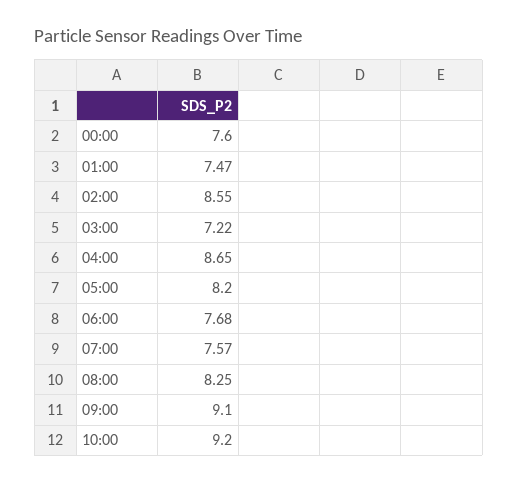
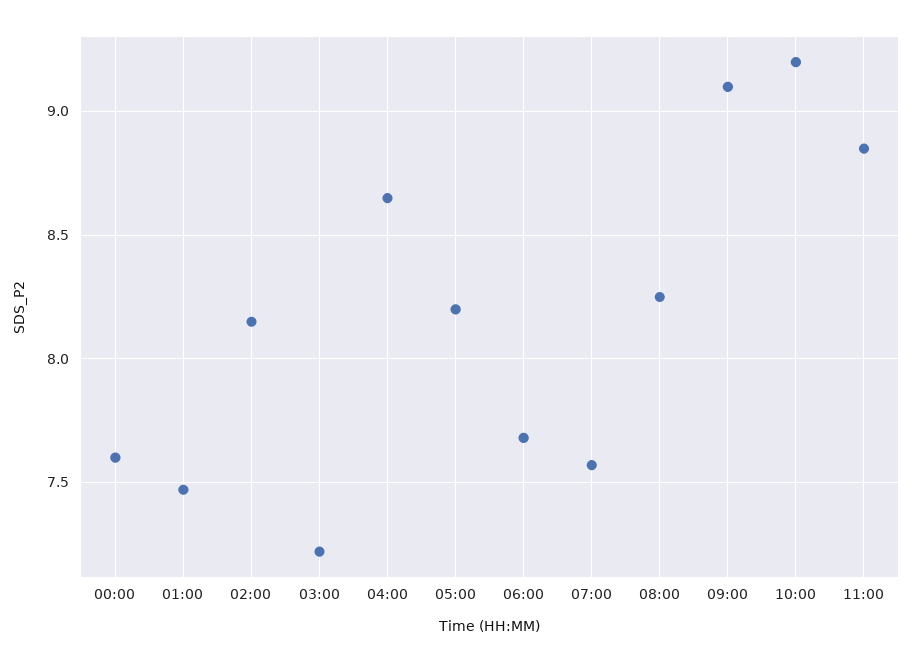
02:00: 8.55 -> 8.15
11:00: none -> 8.85

